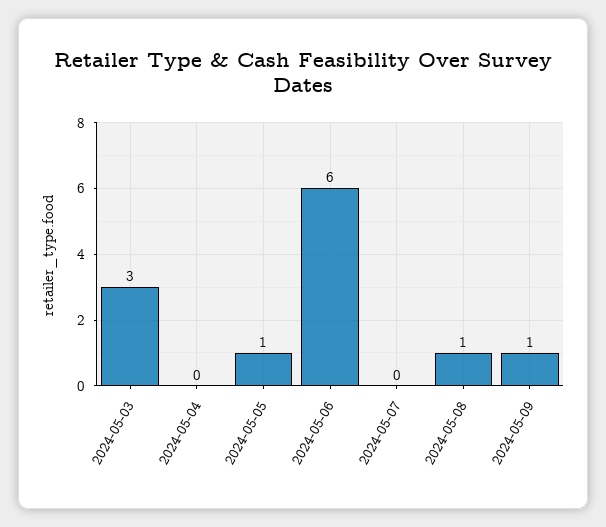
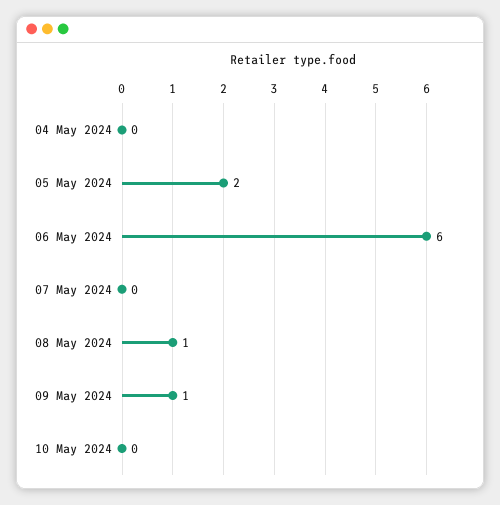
2024-05-03: 3 -> none
2024-05-05: 1 -> 2
10 May 2024: none -> 0

